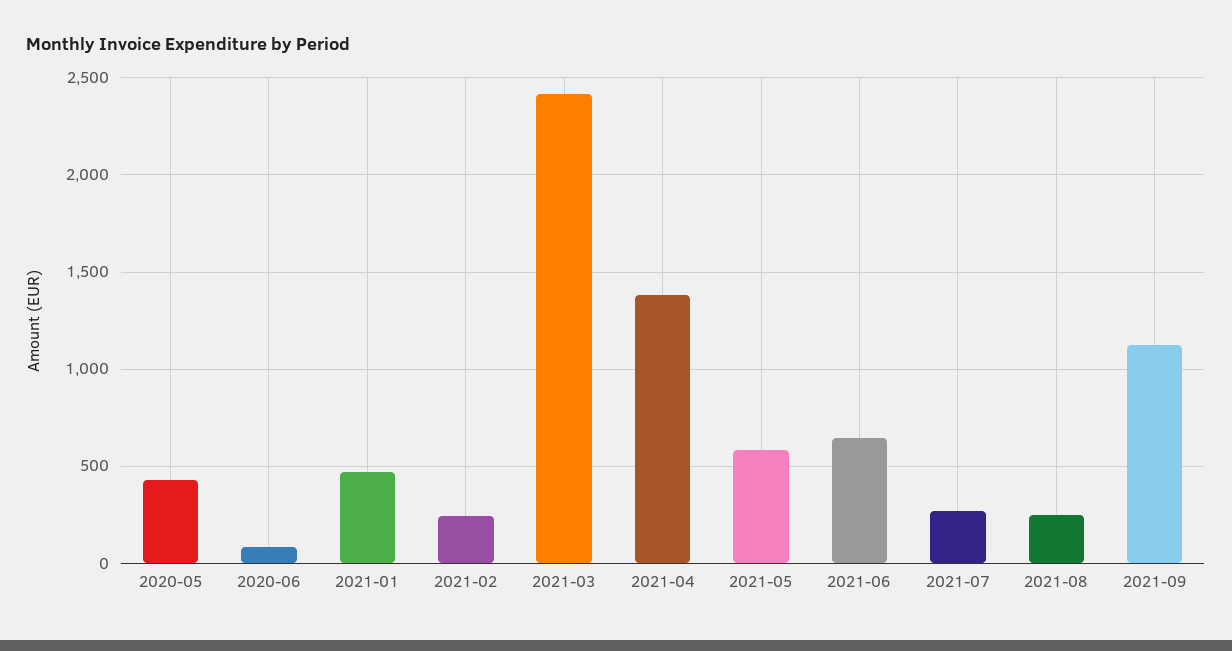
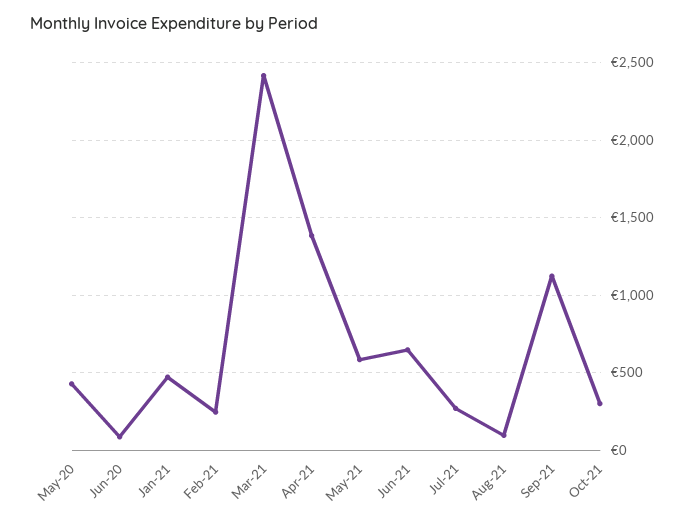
2021-08: 250 -> 100
Oct-21: none -> 300

